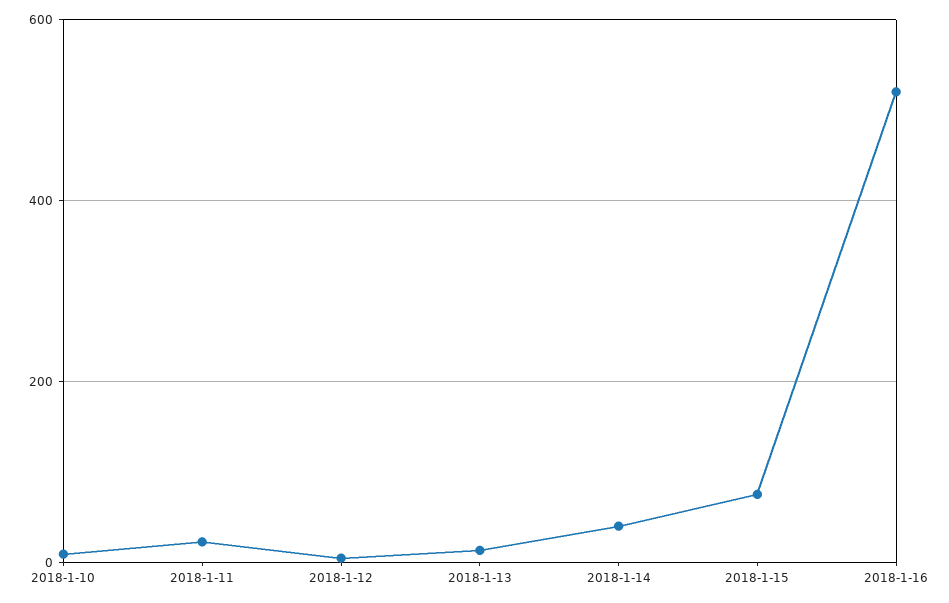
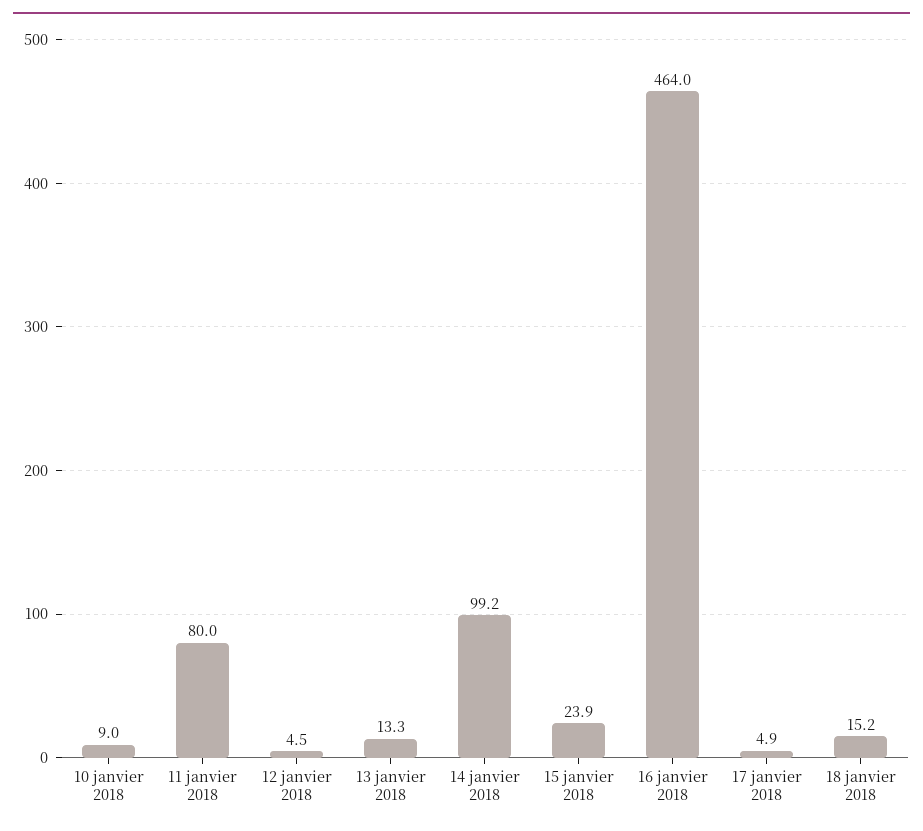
2018-1-11: 20 -> 80
2018-1-14: 40 -> 99.2
2018-1-15: 80 -> 23.9
2018-1-16: 520 -> 464
17 janvier 2018: none -> 4.9
18 janvier 2018: none -> 15.2

